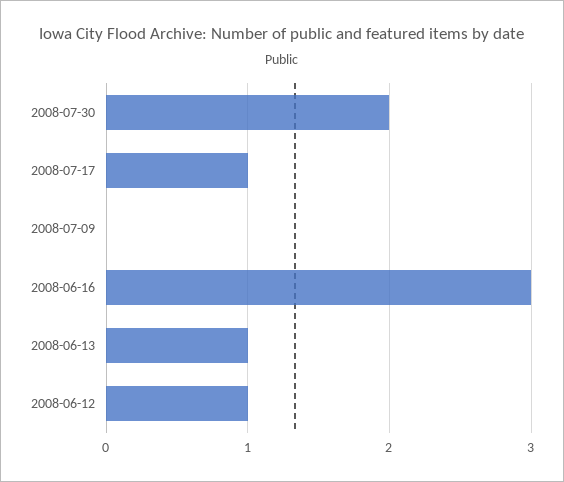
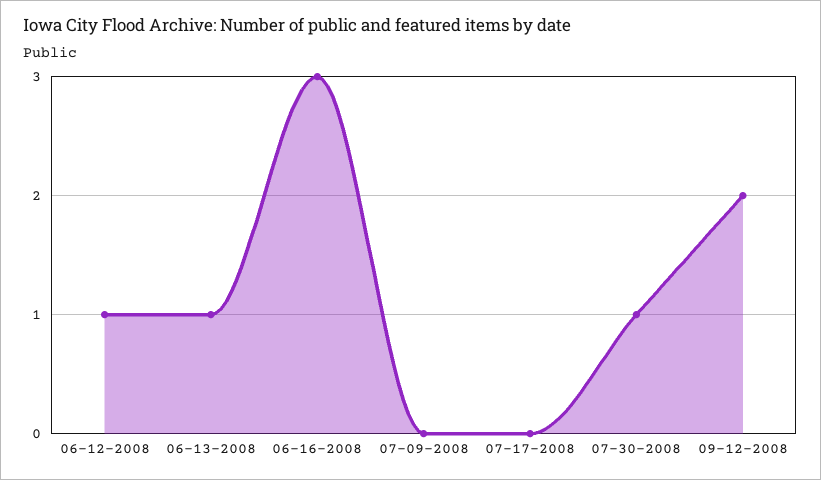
2008-07-30: 2 -> 1
2008-07-17: 1 -> 0
09-12-2008: none -> 2

